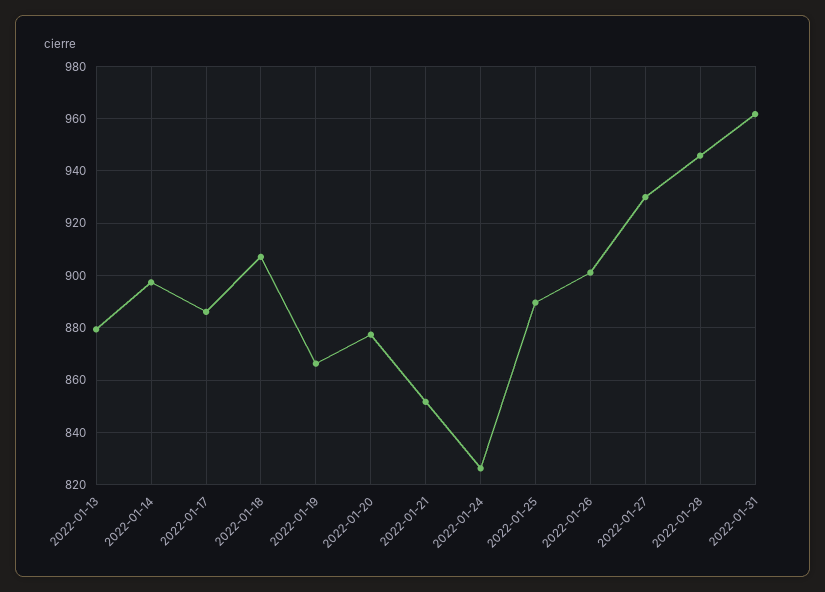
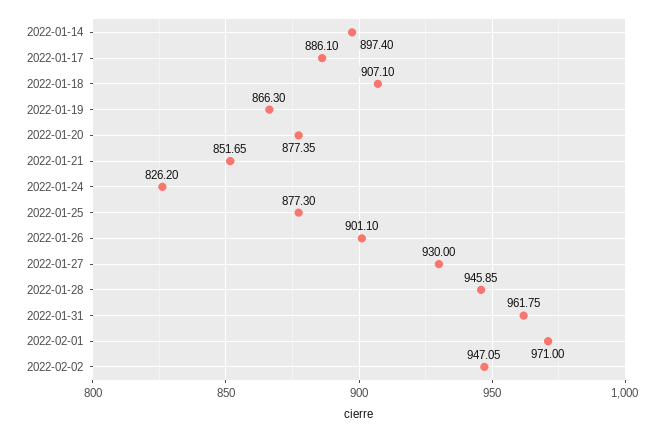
2022-01-13: 880 -> none
2022-01-25: 890 -> 877.3
2022-02-01: none -> 971
2022-02-02: none -> 947.05

